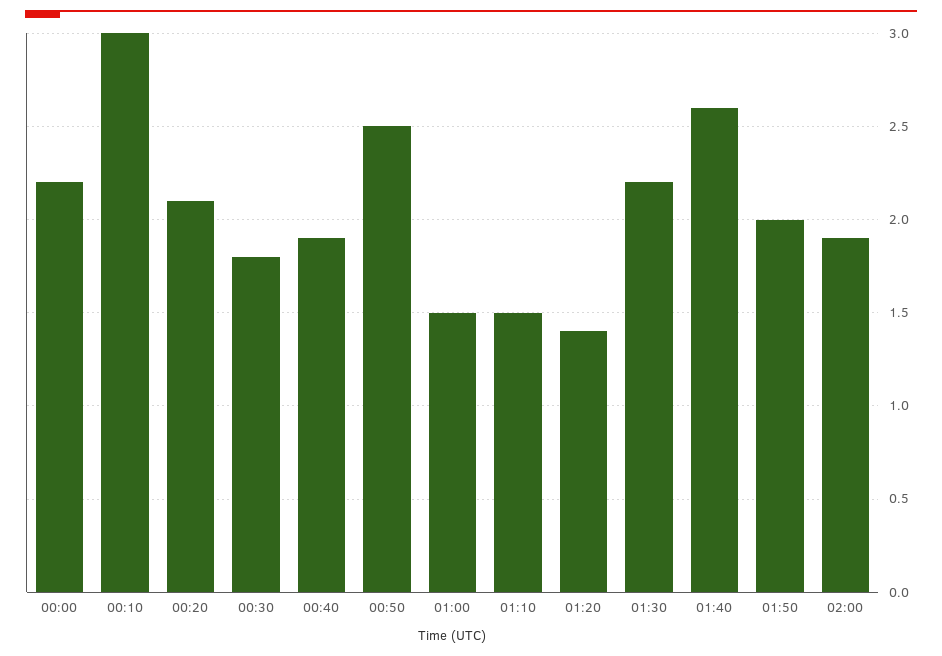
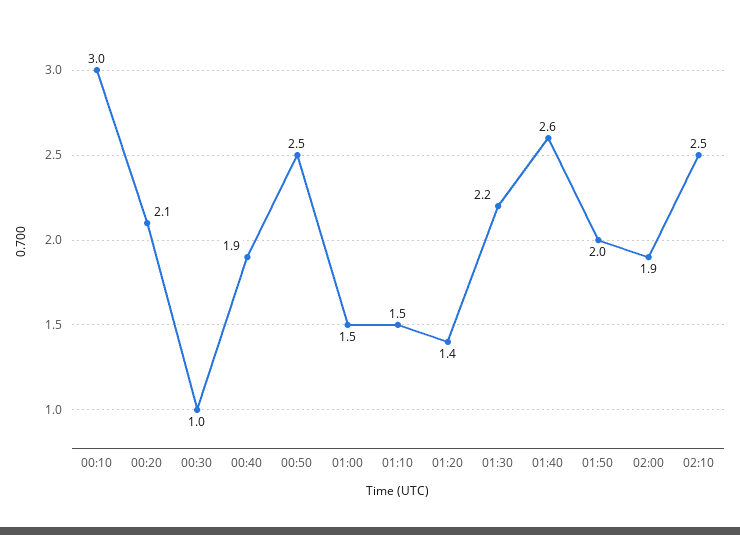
00:00: 2.2 -> none
00:30: 1.8 -> 1
02:10: none -> 2.5

